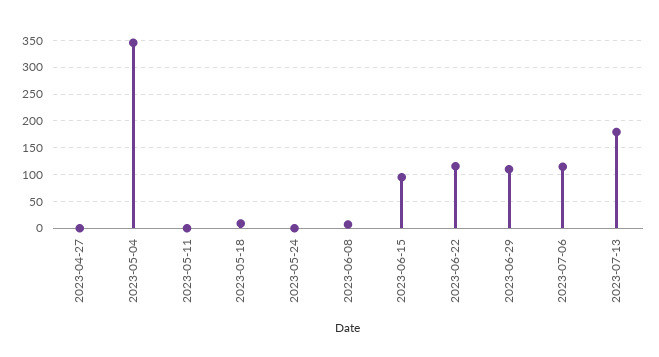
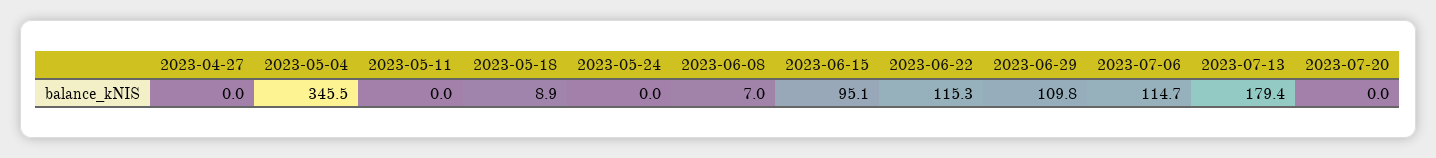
2023-07-20: none -> 0

